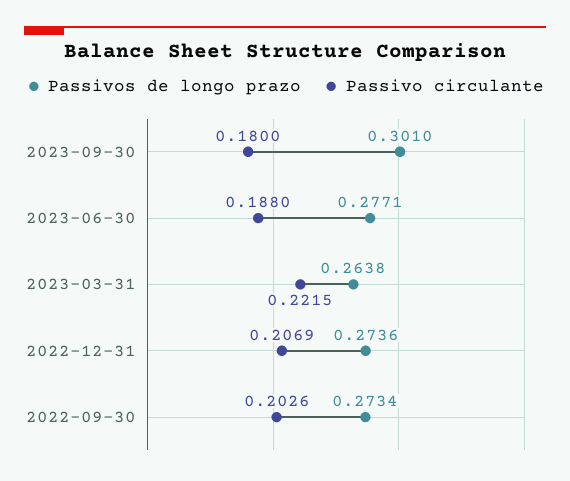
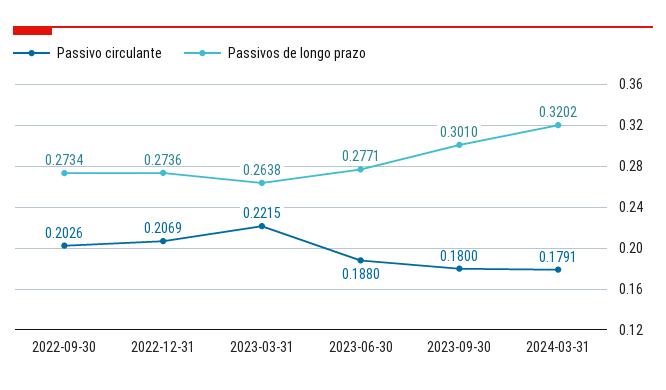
Passivo circulante, 2024-03-31: none -> 0.1791
Passivos de longo prazo, 2024-03-31: none -> 0.3202

